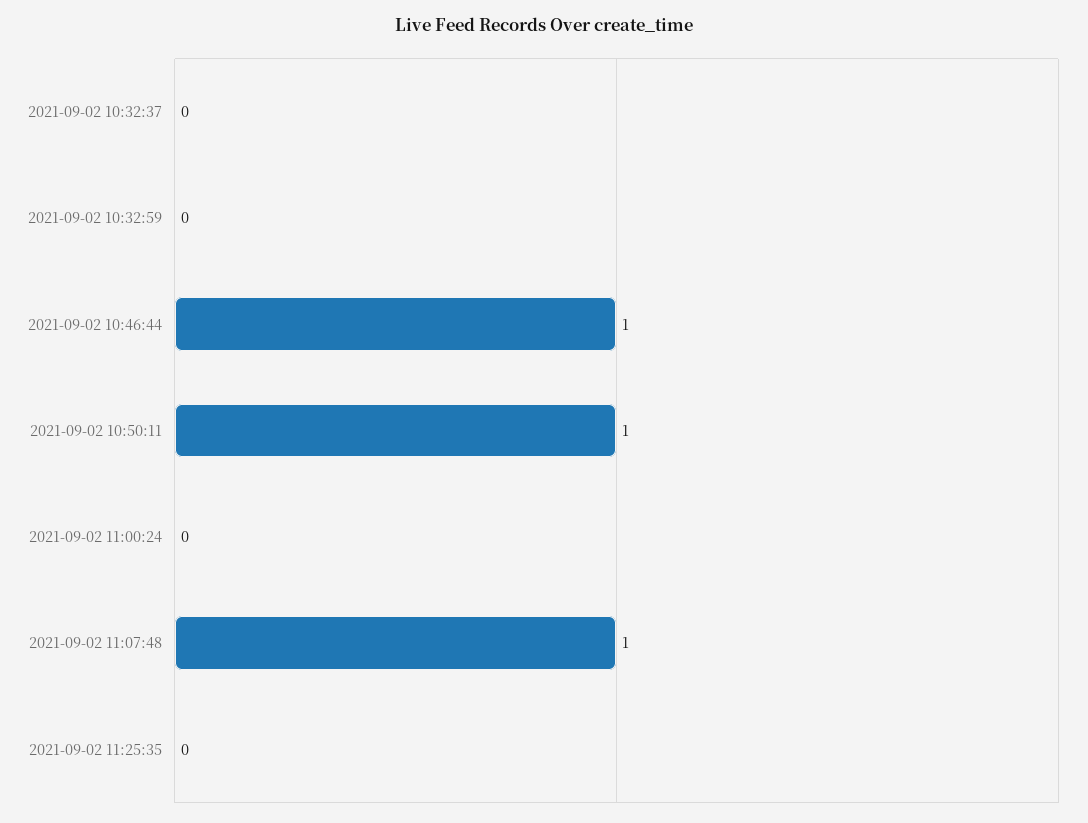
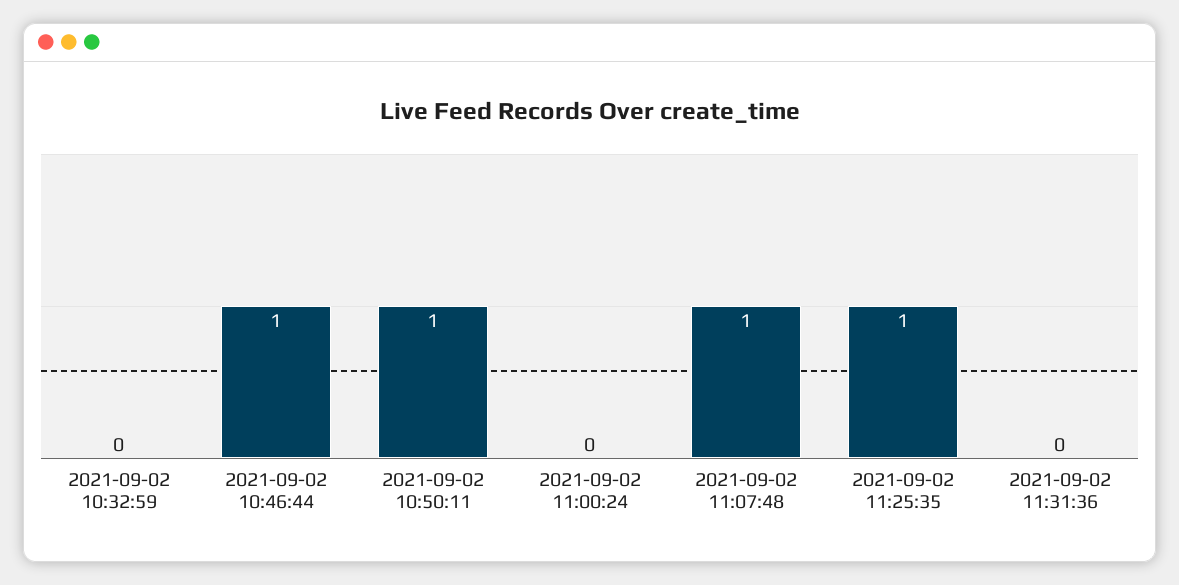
2021-09-02 10:32:37: 0 -> none
2021-09-02 11:25:35: 0 -> 1
2021-09-02 11:31:36: none -> 0

